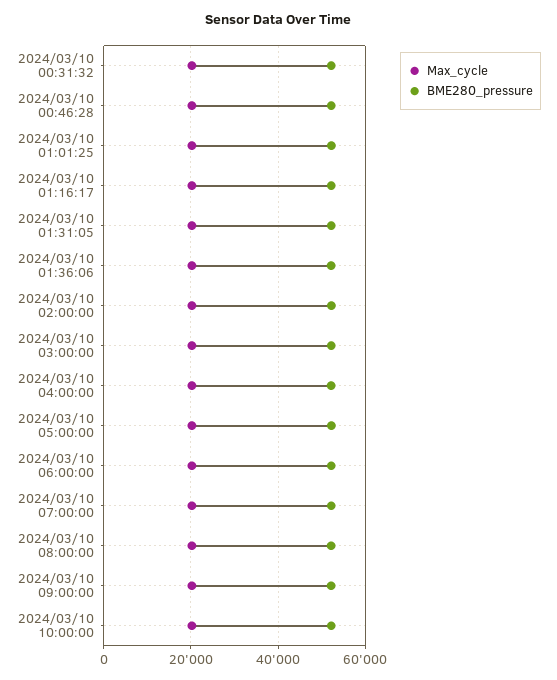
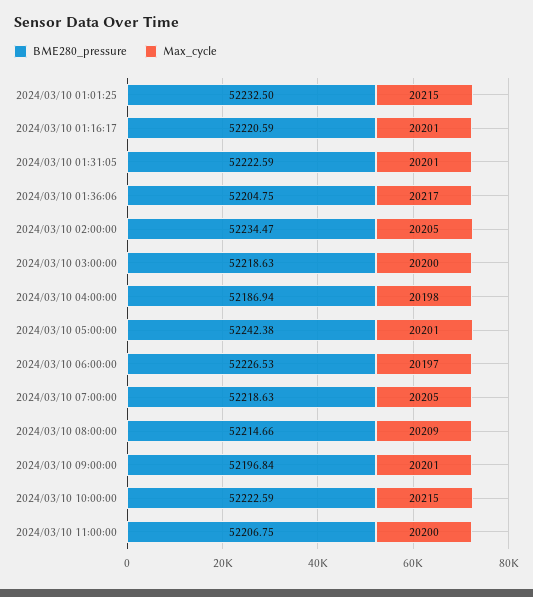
Max_cycle, 2024/03/10 00:31:32: 20000 -> none
BME280_pressure, 2024/03/10 00:31:32: 52000 -> none
Max_cycle, 2024/03/10 00:46:28: 20000 -> none
BME280_pressure, 2024/03/10 00:46:28: 52000 -> none
BME280_pressure, 2024/03/10 11:00:00: none -> 52206.75
Max_cycle, 2024/03/10 11:00:00: none -> 20200

